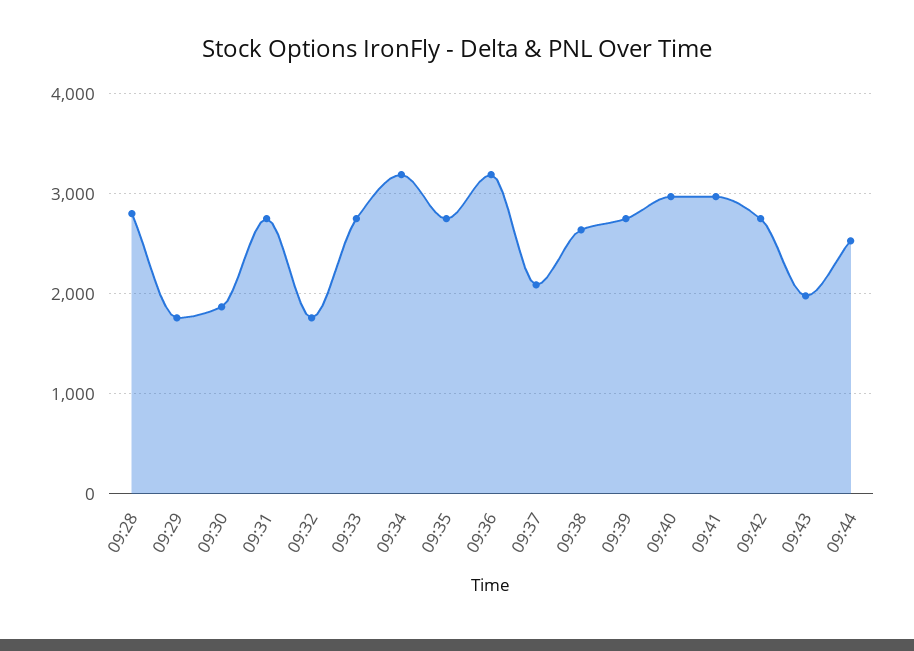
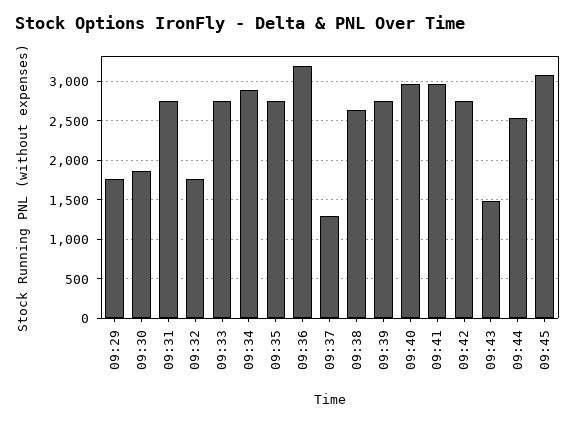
09:28: 2800 -> none
09:34: 3200 -> 2900
09:37: 2100 -> 1300
09:43: 2000 -> 1500
09:45: none -> 3100

